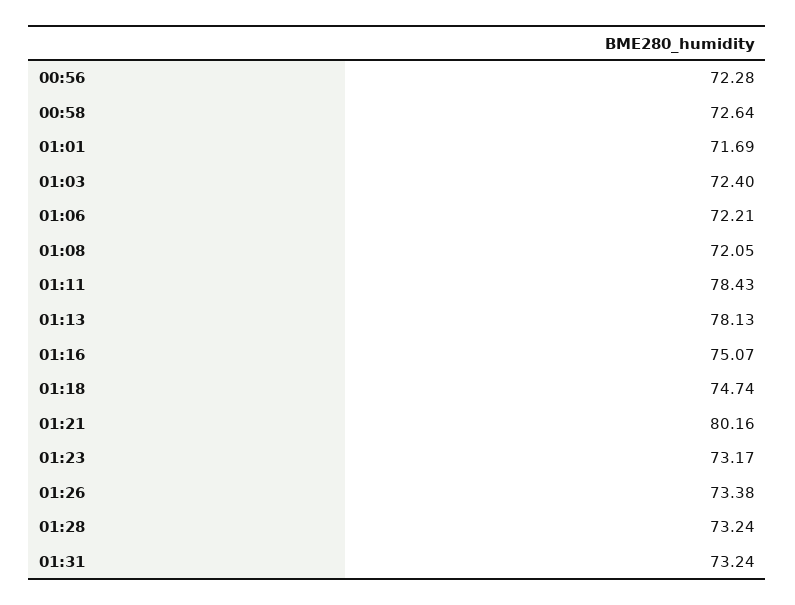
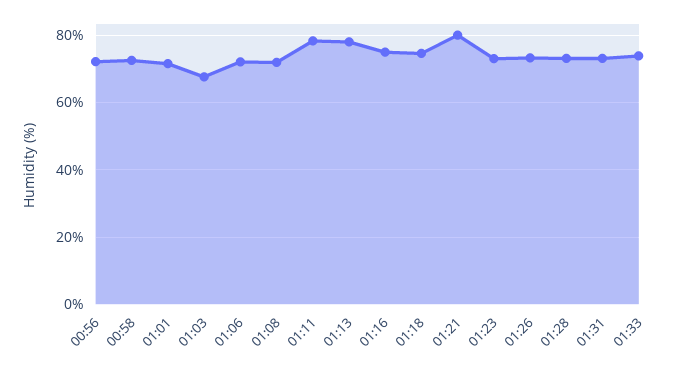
01:03: 72.4 -> 68
01:33: none -> 74

